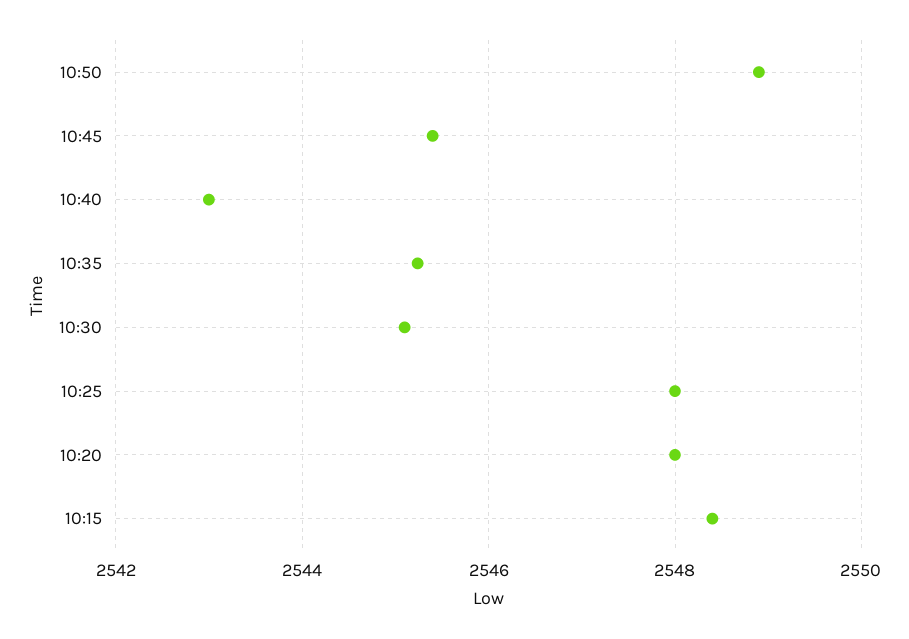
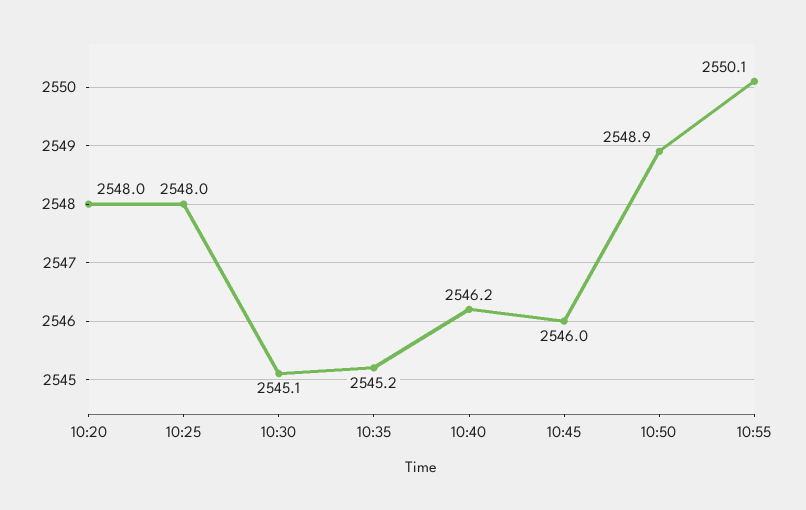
10:45: 2545.4 -> 2546
10:40: 2543 -> 2546.2
10:15: 2548.4 -> none
10:55: none -> 2550.1

